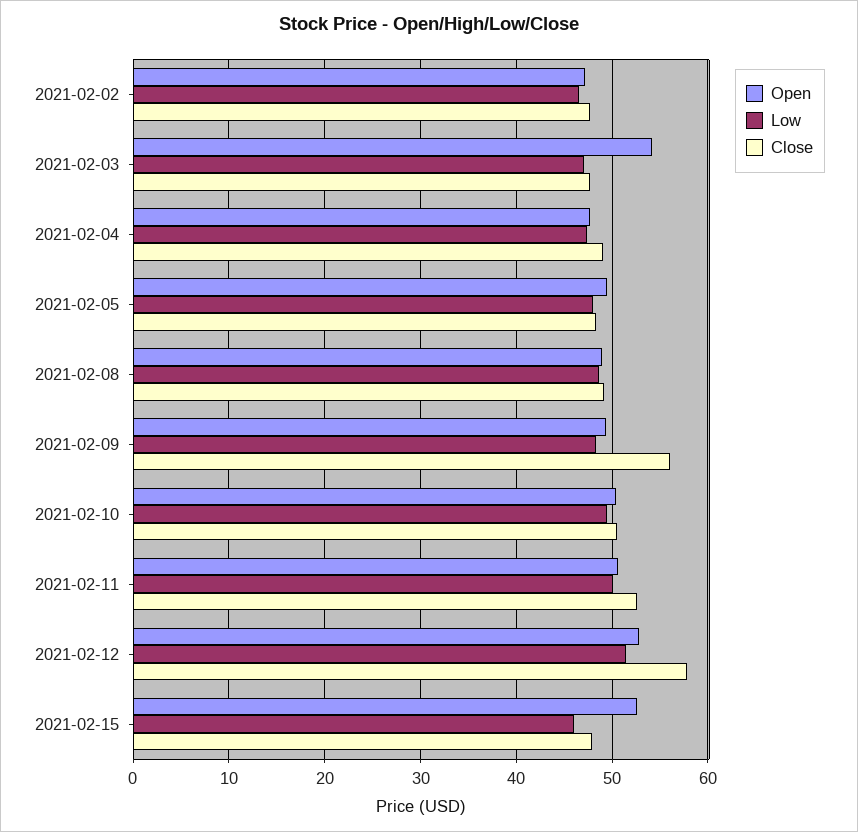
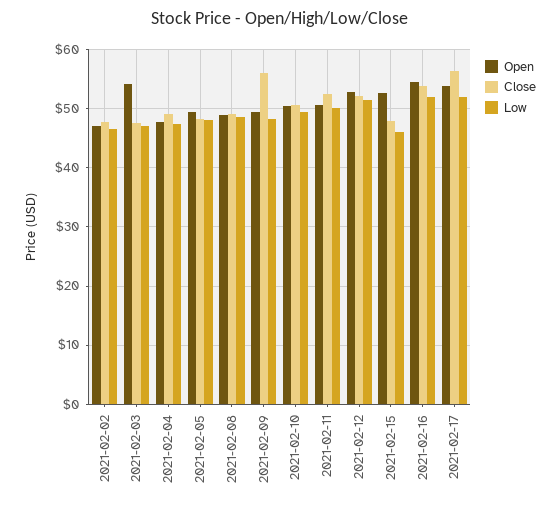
Close, 2021-02-12: 58 -> 52
Open, 2021-02-16: none -> 54
Close, 2021-02-16: none -> 54
Low, 2021-02-16: none -> 52
Open, 2021-02-17: none -> 54
Close, 2021-02-17: none -> 56
Low, 2021-02-17: none -> 52

